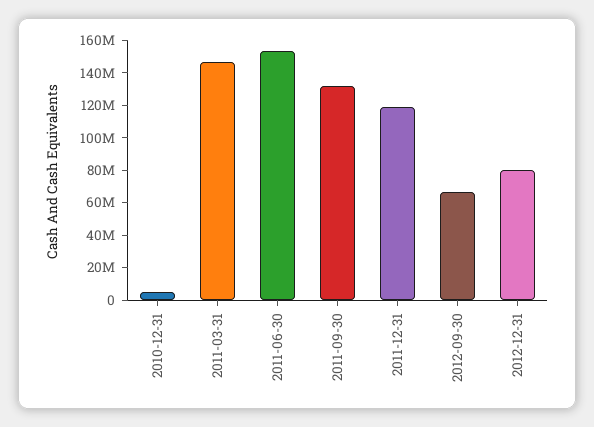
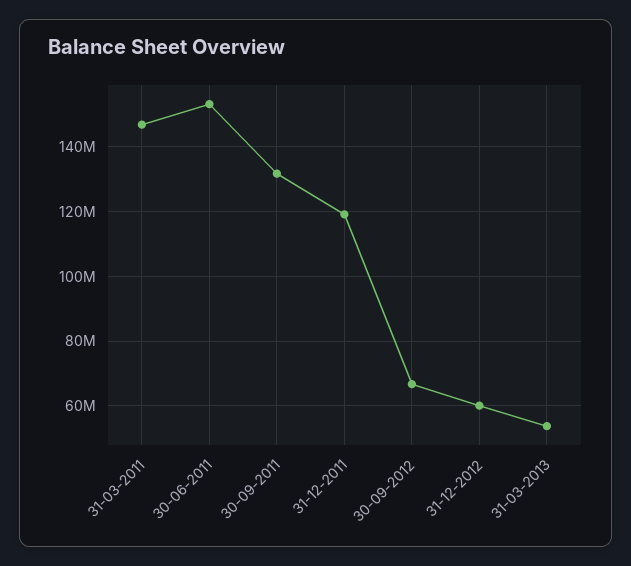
2010-12-31: 5000000 -> none
2012-12-31: 80000000 -> 60000000
31-03-2013: none -> 54000000

